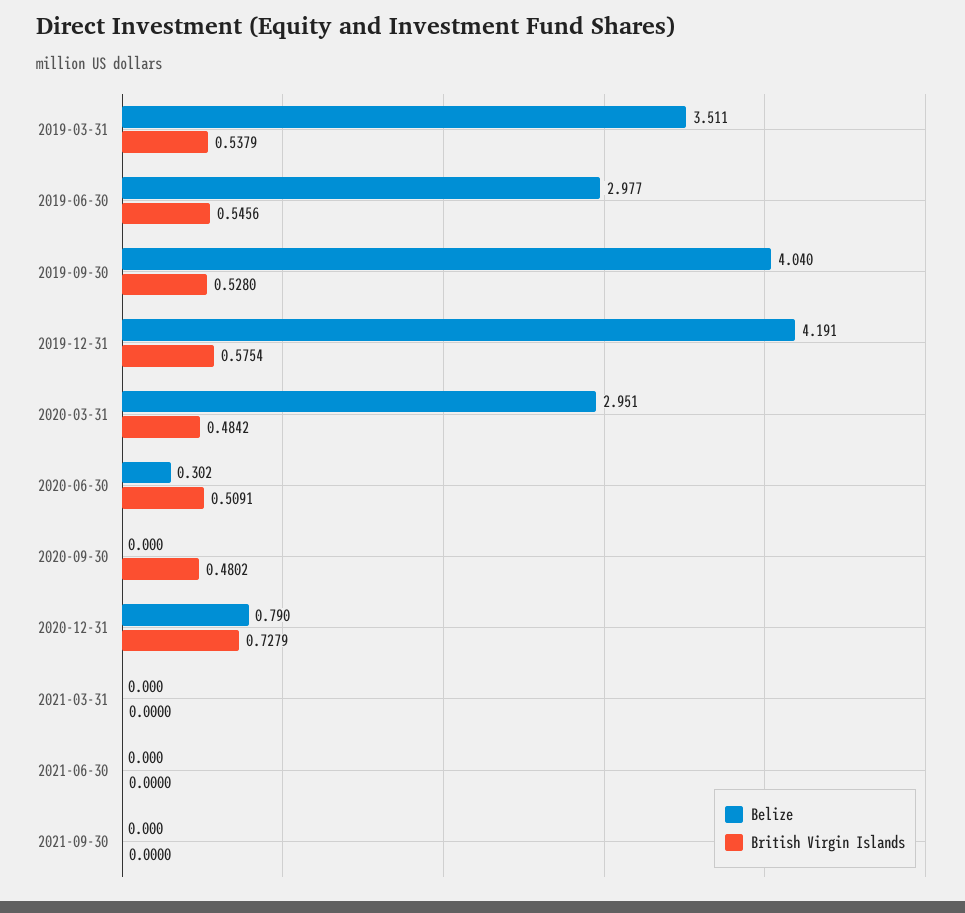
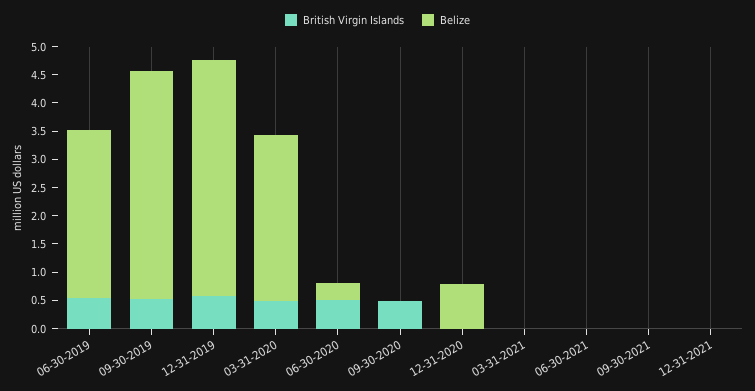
Belize, 2019-03-31: 3.511 -> none
British Virgin Islands, 2019-03-31: 0.5379 -> none
British Virgin Islands, 2020-12-31: 0.7279 -> 0
British Virgin Islands, 12-31-2021: none -> 0
Belize, 12-31-2021: none -> 0

